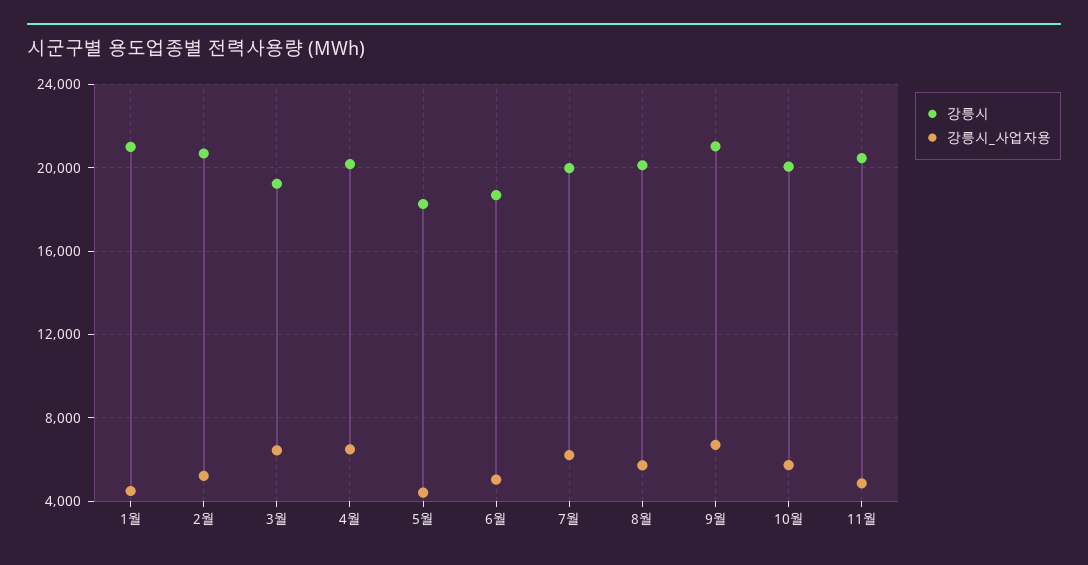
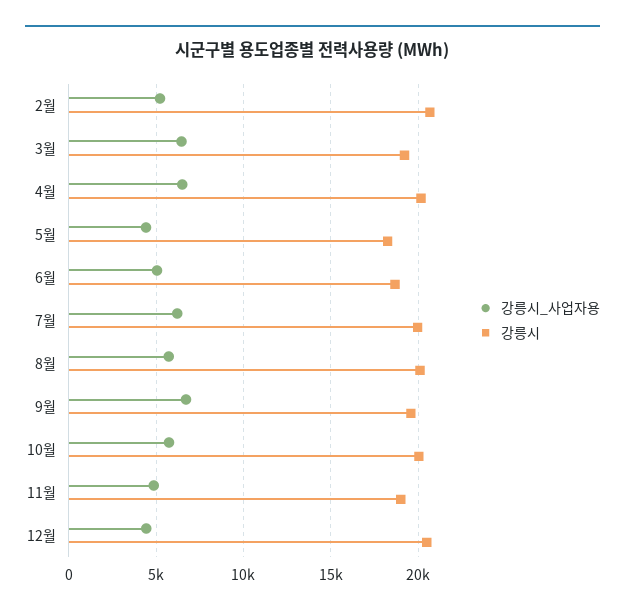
강릉시, 1월: 21000 -> none
강릉시_사업자용, 1월: 4500 -> none
강릉시, 9월: 21000 -> 19500
강릉시, 11월: 20500 -> 19000
강릉시_사업자용, 12월: none -> 4500
강릉시, 12월: none -> 20500

